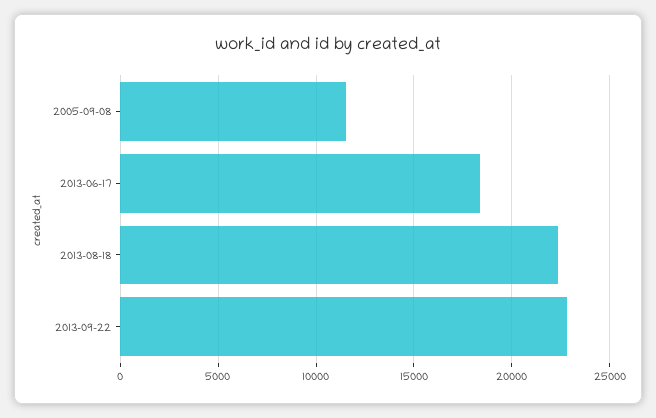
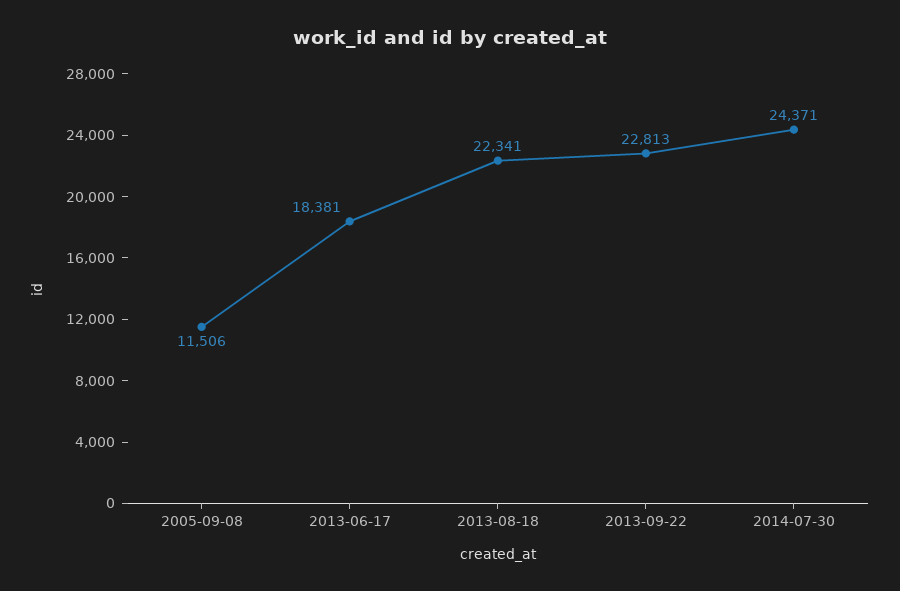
2014-07-30: none -> 24371

